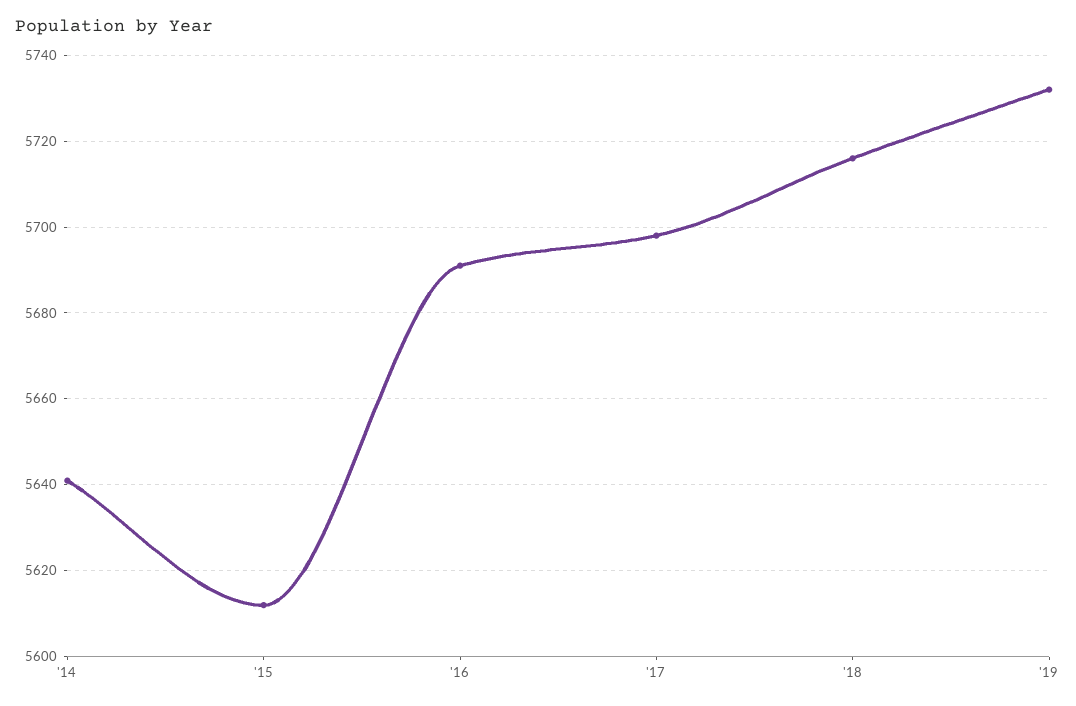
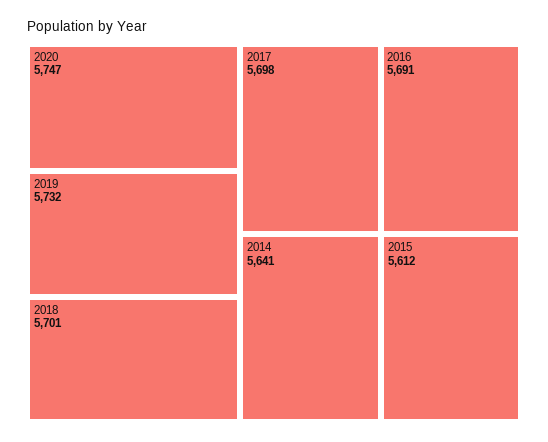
'18: 5715 -> 5701
2020: none -> 5747

